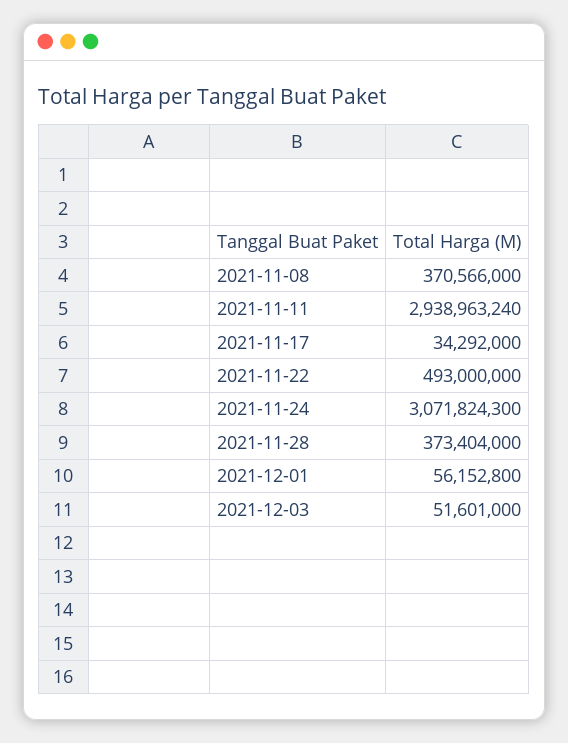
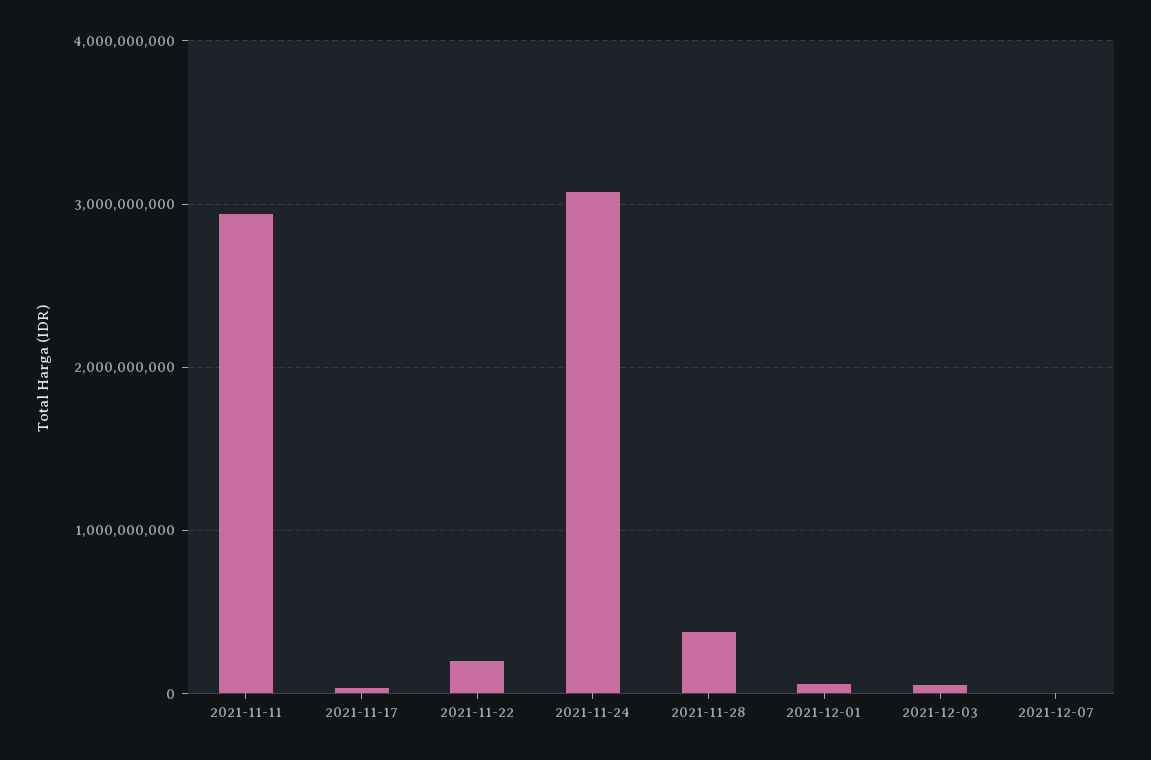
2021-11-08: 370566000 -> none
2021-11-22: 493000000 -> 200000000
2021-12-07: none -> 0

